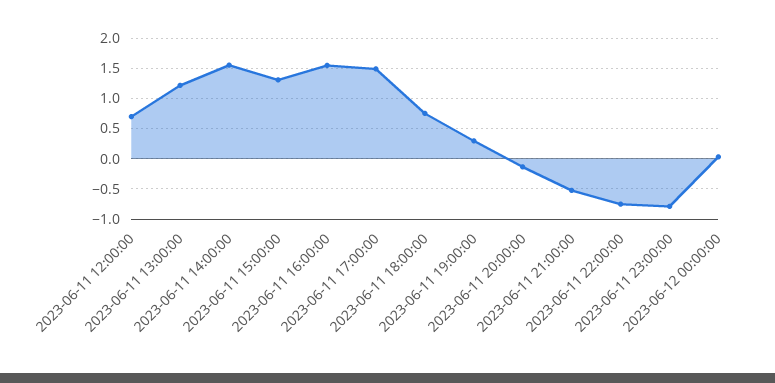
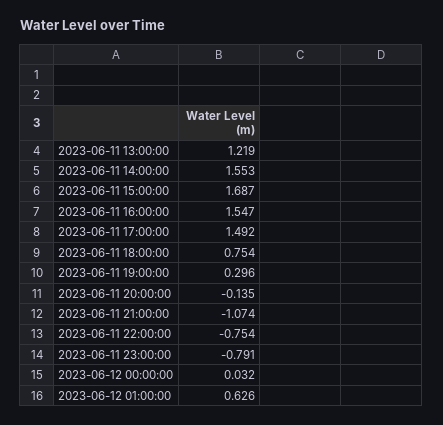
2023-06-11 12:00:00: 0.7 -> none
2023-06-11 15:00:00: 1.3 -> 1.687
2023-06-11 21:00:00: -0.5 -> -1.074
2023-06-12 01:00:00: none -> 0.626

